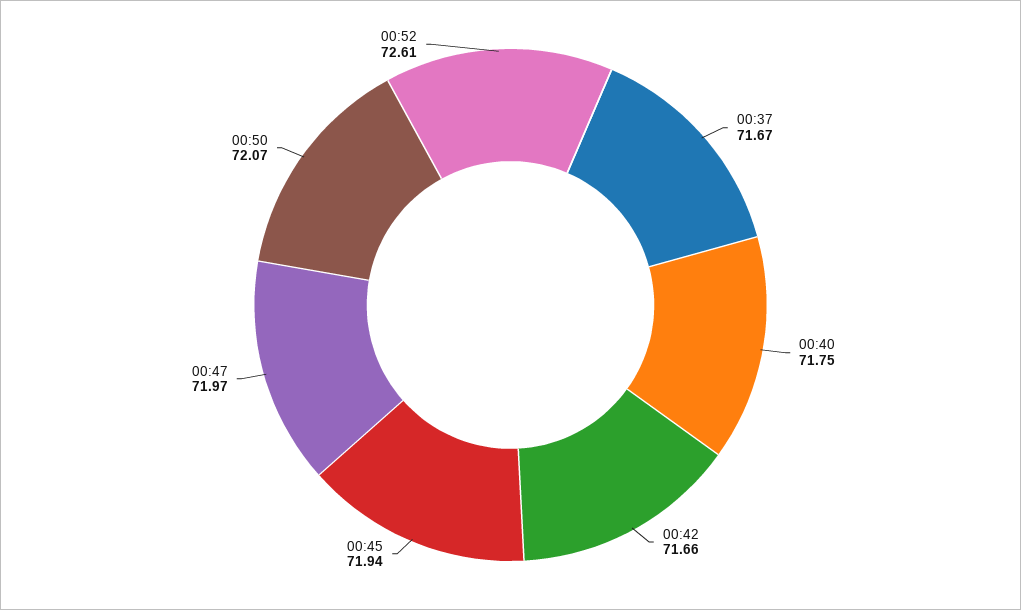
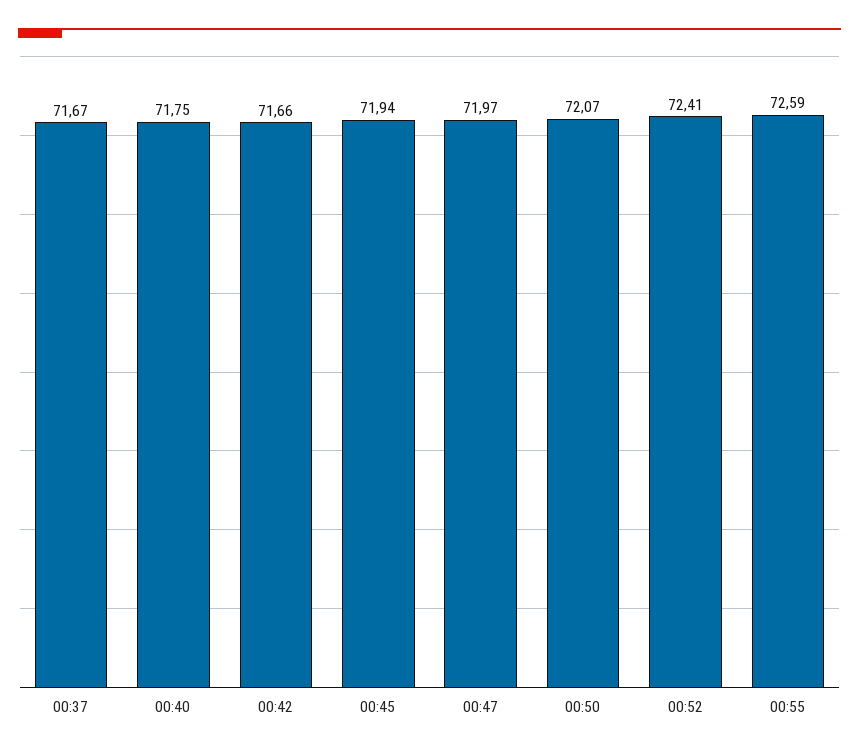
00:52: 72.61 -> 72.41
00:55: none -> 72.59

